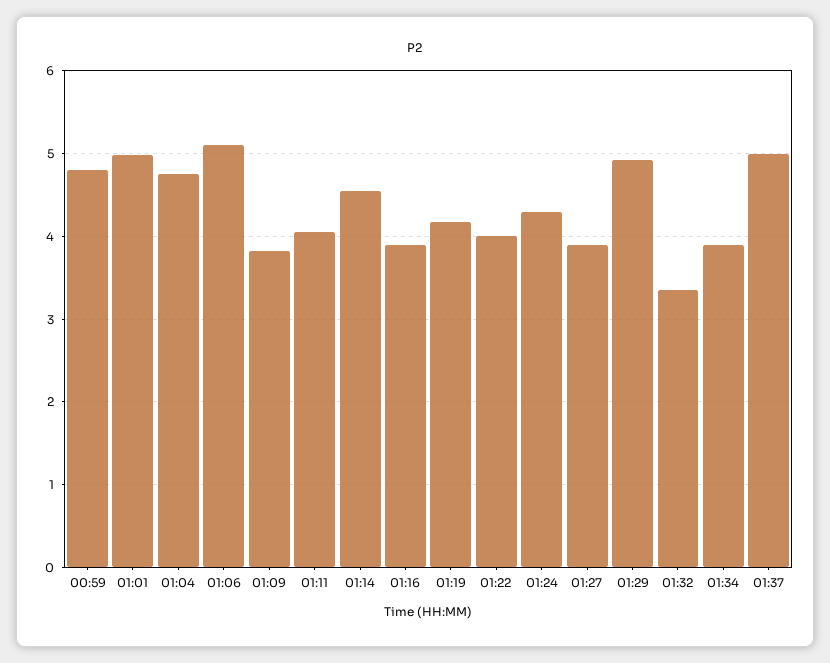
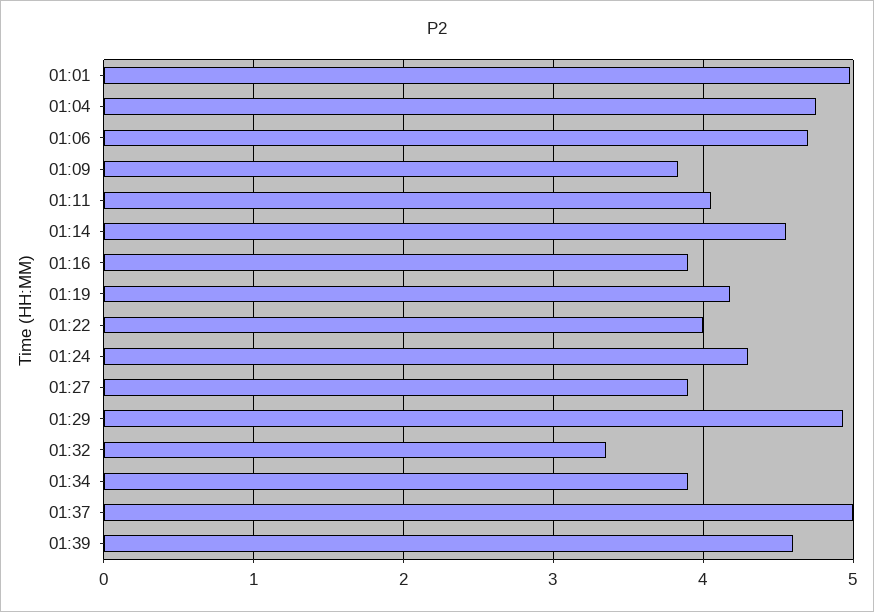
00:59: 4.8 -> none
01:06: 5.1 -> 4.7
01:39: none -> 4.6

